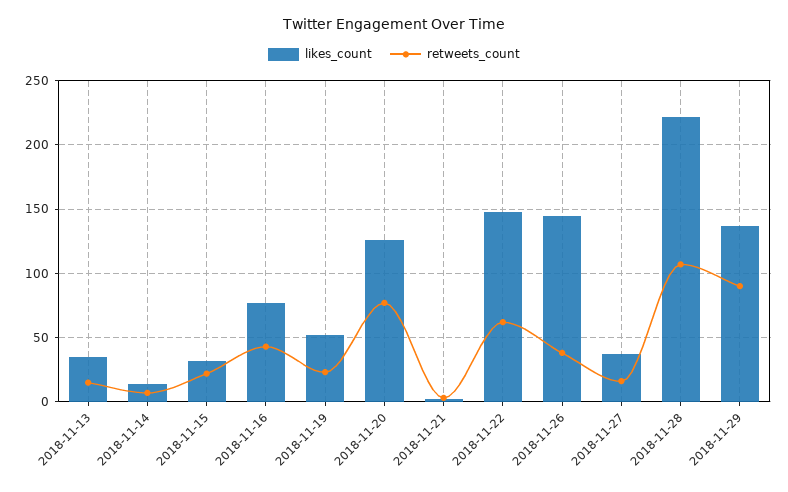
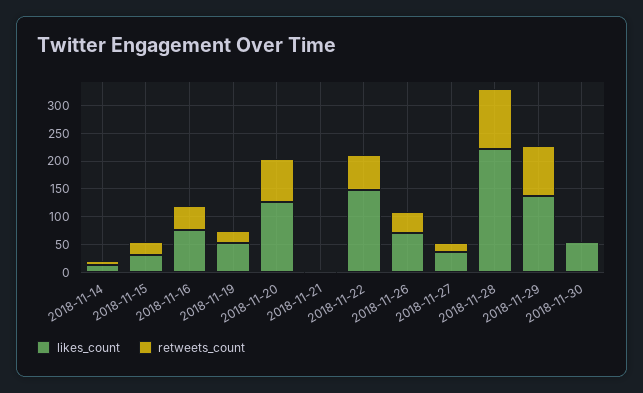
likes_count, 2018-11-13: 35 -> none
retweets_count, 2018-11-13: 15 -> none
likes_count, 2018-11-26: 145 -> 75
likes_count, 2018-11-30: none -> 50
retweets_count, 2018-11-30: none -> 0

